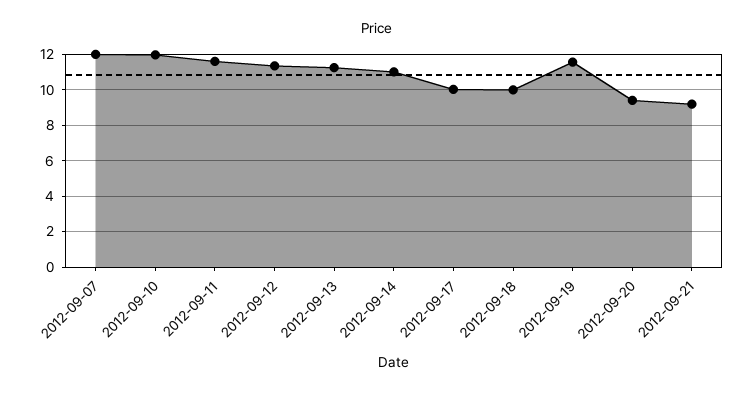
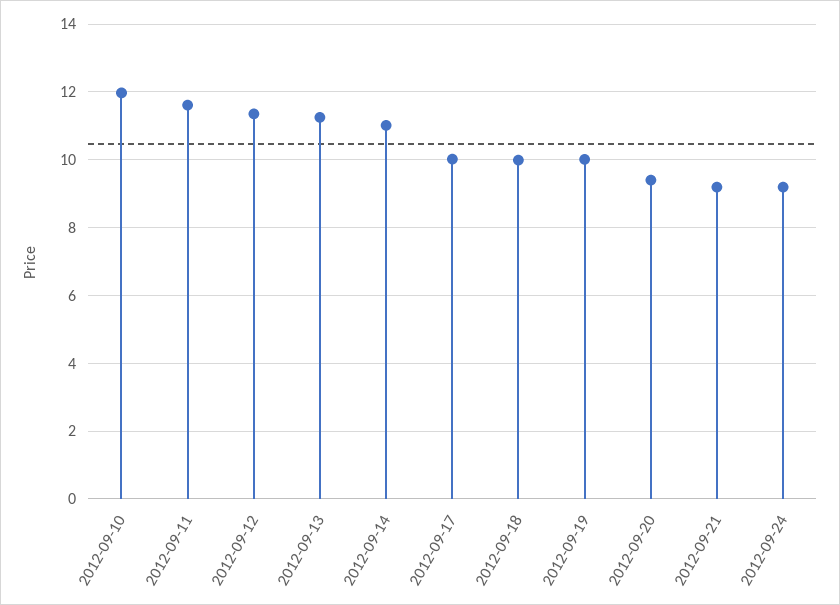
2012-09-07: 12 -> none
2012-09-19: 11.5 -> 10
2012-09-24: none -> 9.2

